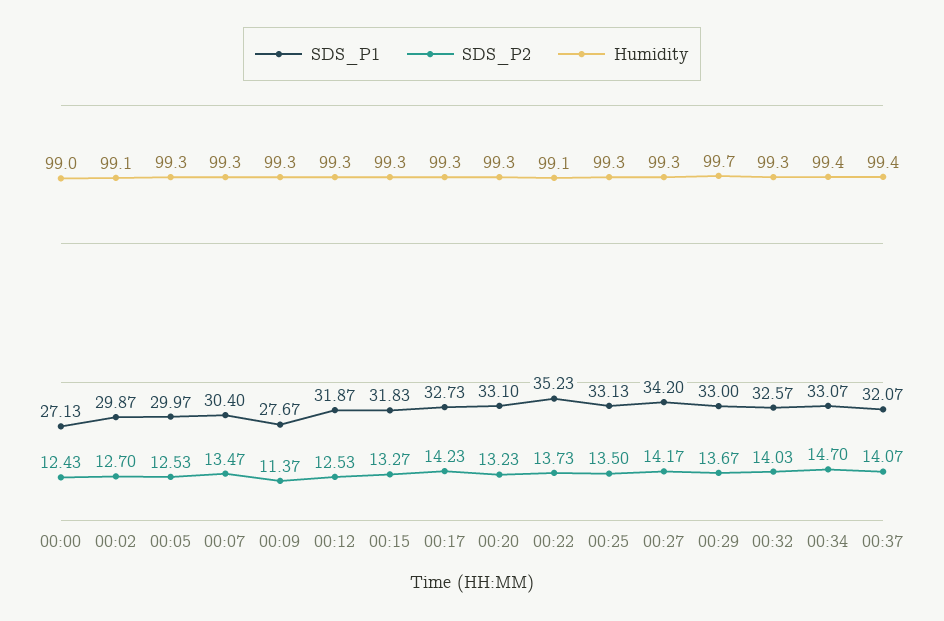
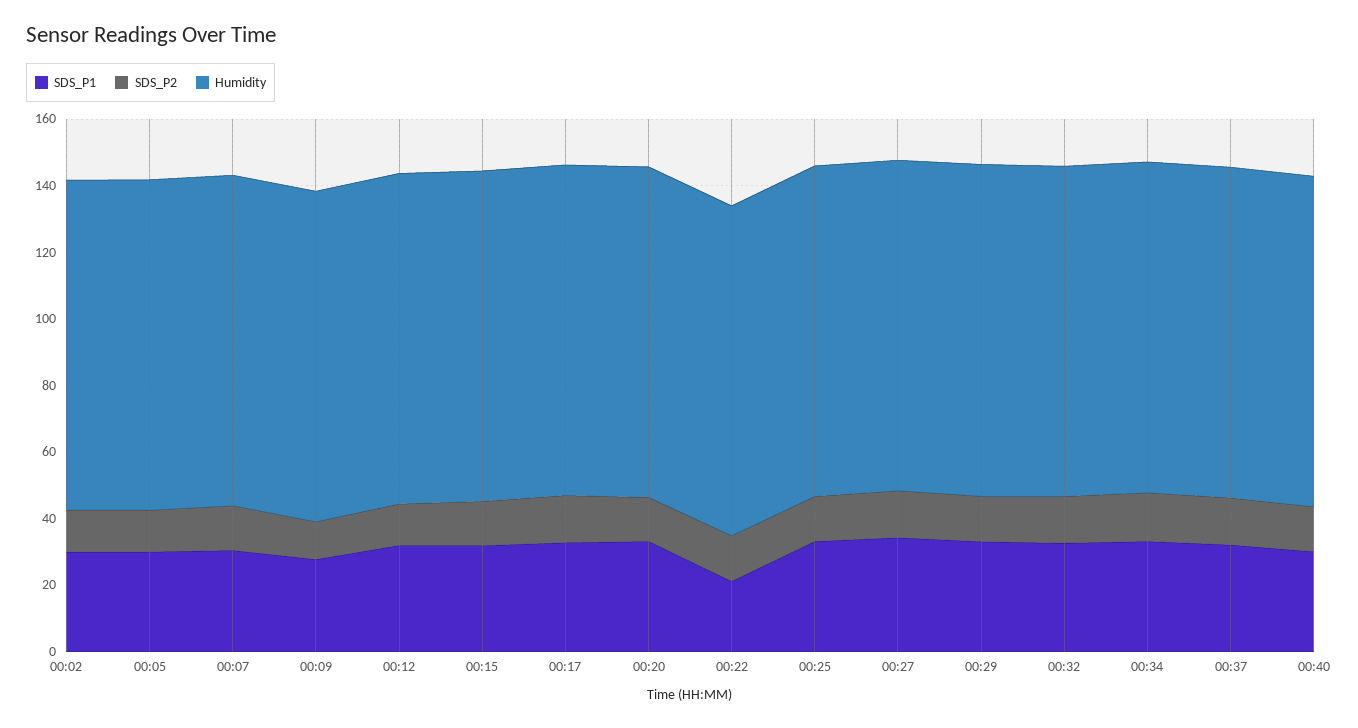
SDS_P1, 00:00: 27.13 -> none
SDS_P2, 00:00: 12.43 -> none
Humidity, 00:00: 99 -> none
SDS_P1, 00:22: 35.23 -> 20
SDS_P1, 00:40: none -> 30
SDS_P2, 00:40: none -> 15
Humidity, 00:40: none -> 100

